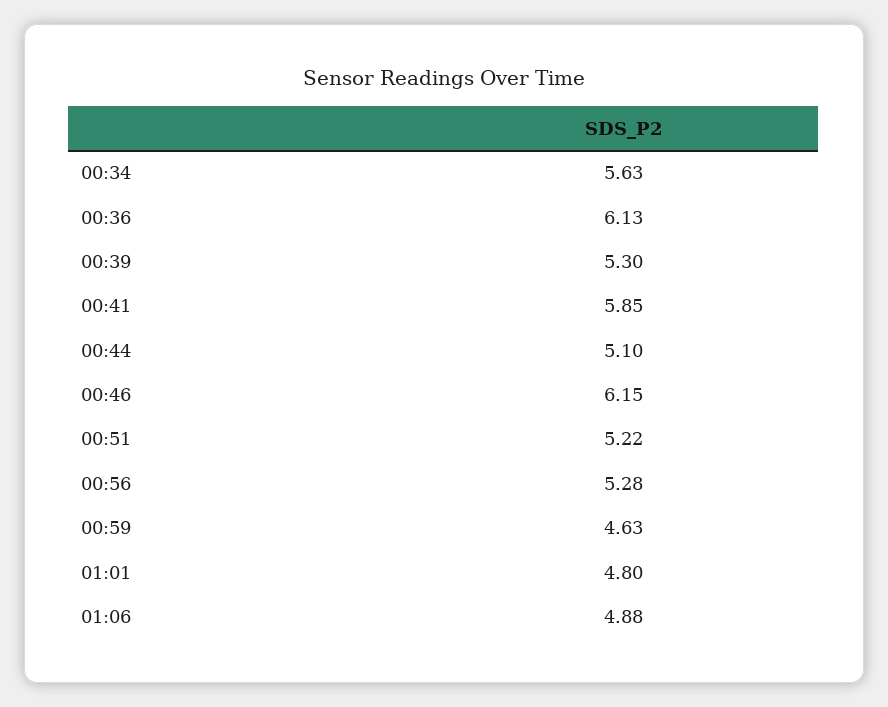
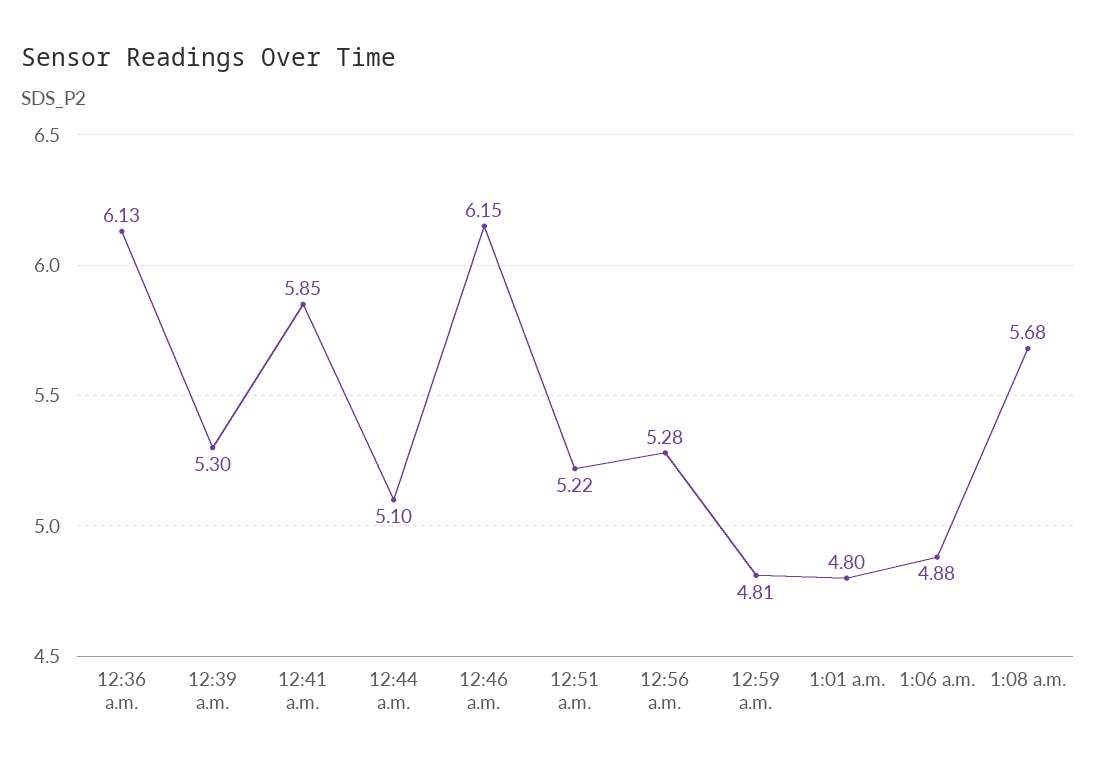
00:34: 5.63 -> none
00:59: 4.63 -> 4.81
1:08 a.m.: none -> 5.68

